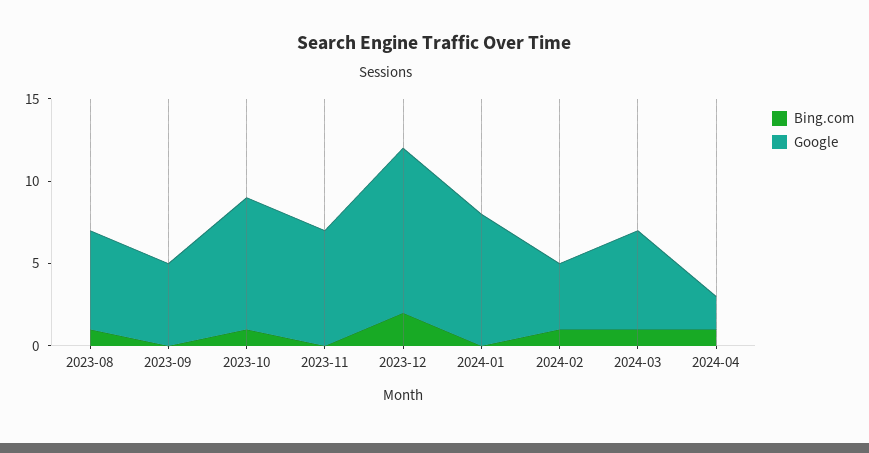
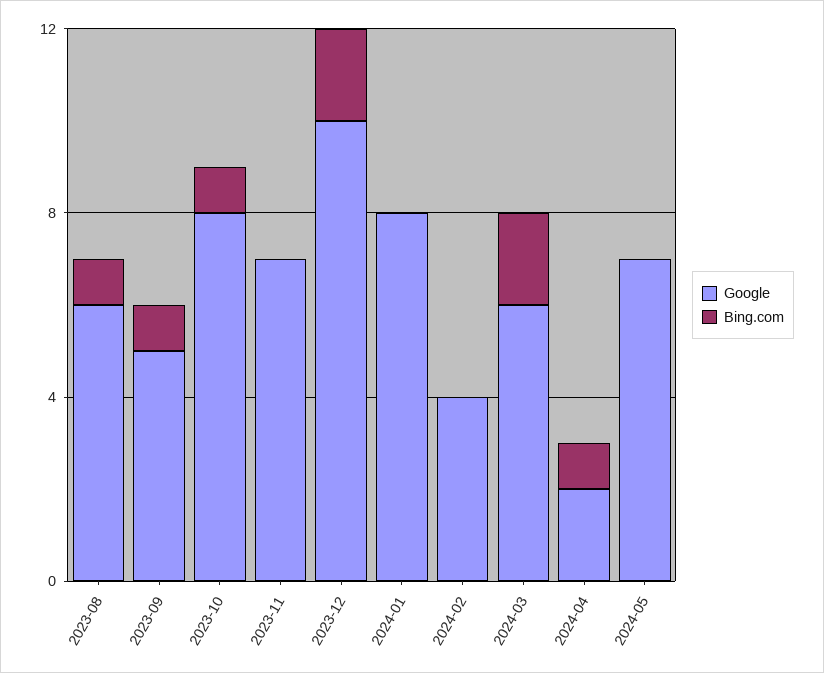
Bing.com, 2023-09: 0 -> 1
Bing.com, 2024-02: 1 -> 0
Bing.com, 2024-03: 1 -> 2
Google, 2024-05: none -> 7
Bing.com, 2024-05: none -> 0

